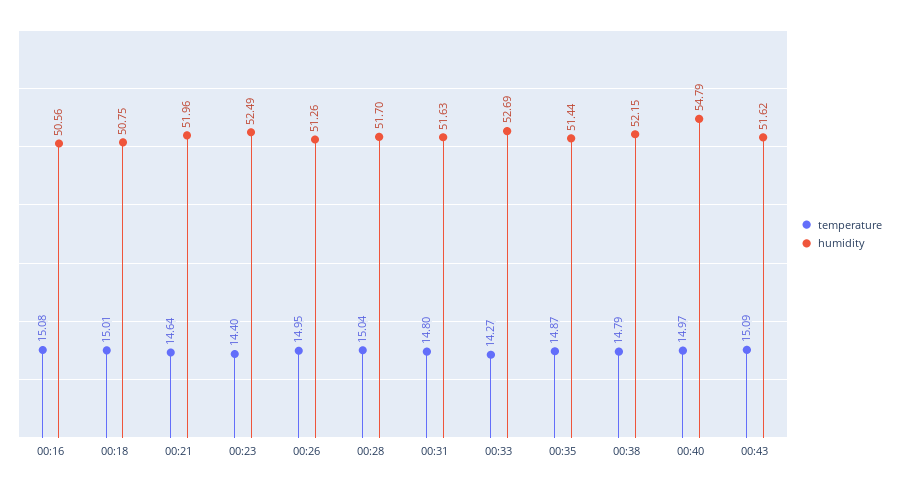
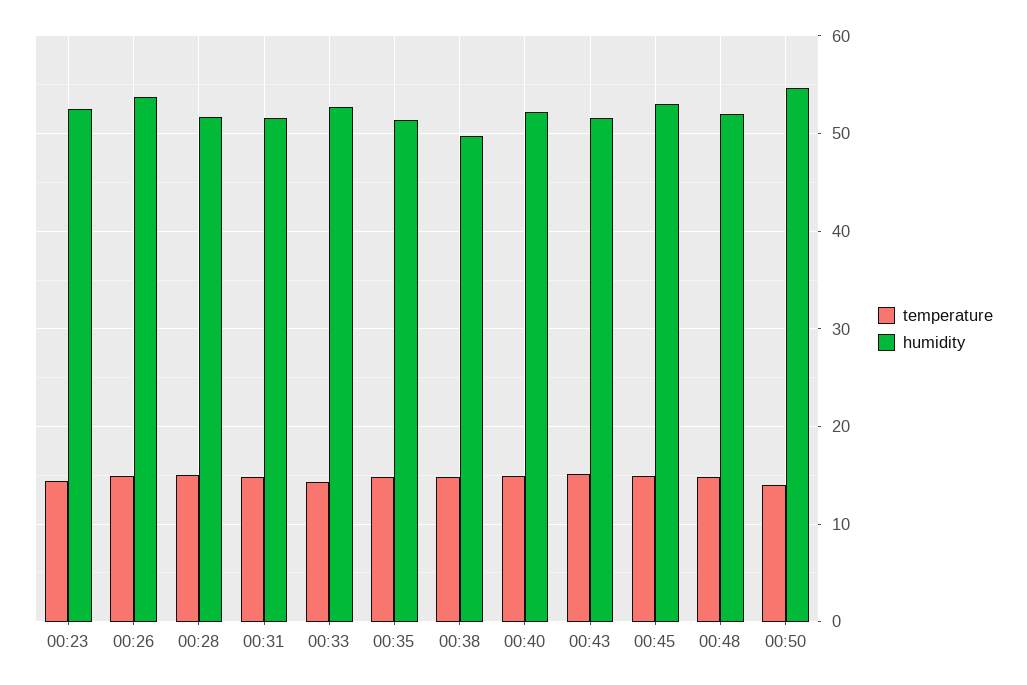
temperature, 00:16: 15.08 -> none
humidity, 00:16: 50.56 -> none
temperature, 00:18: 15.01 -> none
humidity, 00:18: 50.75 -> none
temperature, 00:21: 14.64 -> none
humidity, 00:21: 51.96 -> none
humidity, 00:26: 51.26 -> 54
humidity, 00:38: 52.15 -> 50
humidity, 00:40: 54.79 -> 52
temperature, 00:45: none -> 15
humidity, 00:45: none -> 53
temperature, 00:48: none -> 15
humidity, 00:48: none -> 52
temperature, 00:50: none -> 14
humidity, 00:50: none -> 55

